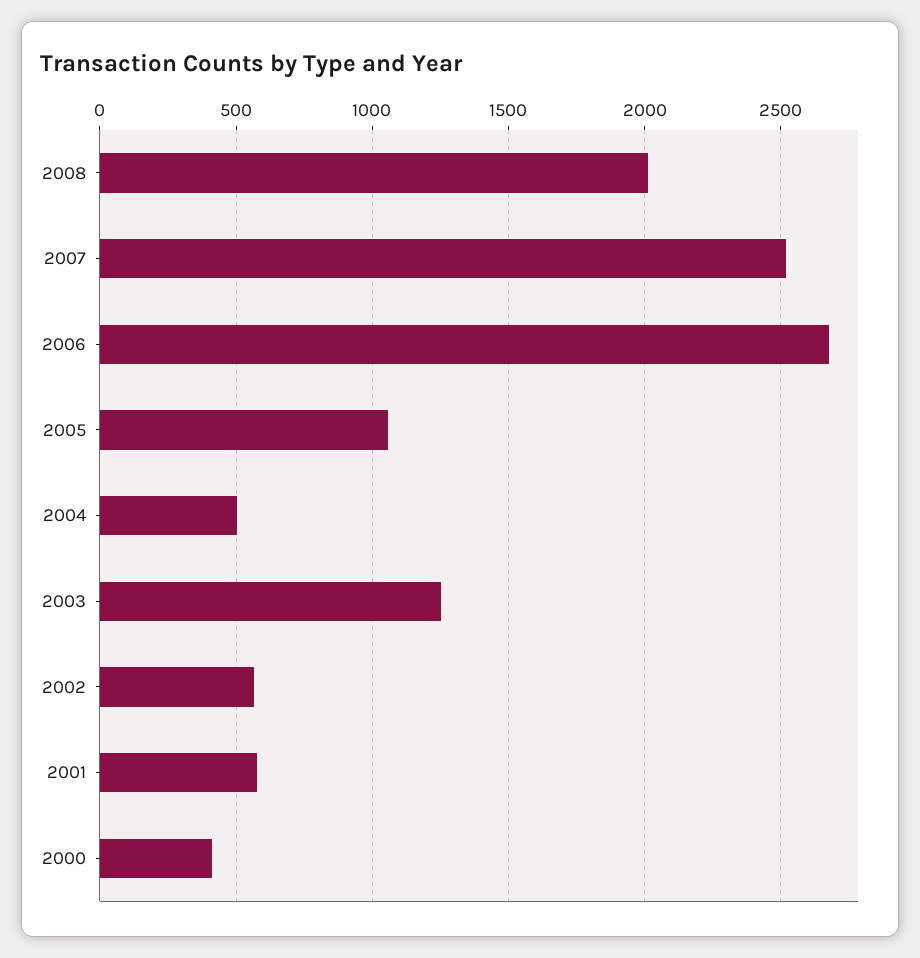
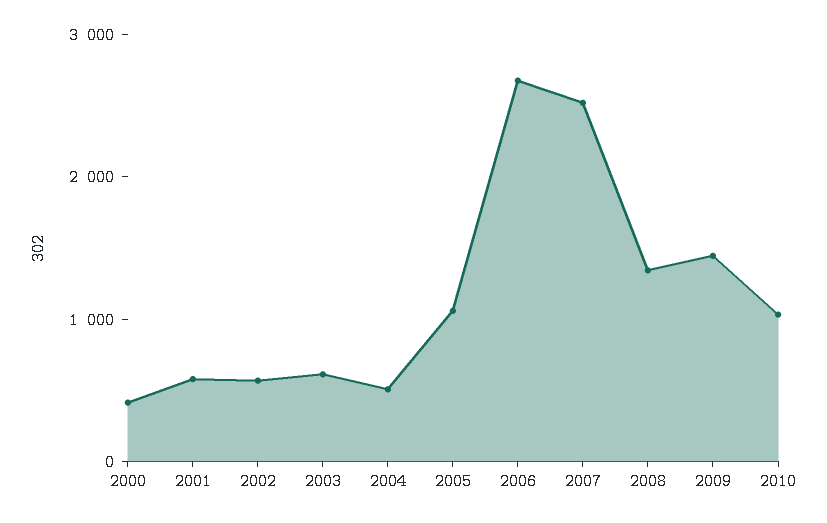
2008: 2000 -> 1400
2003: 1250 -> 600
2009: none -> 1400
2010: none -> 1000

